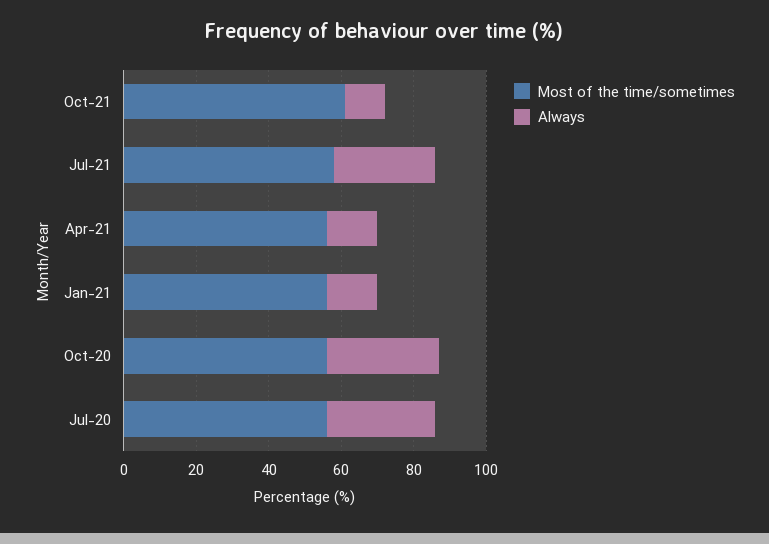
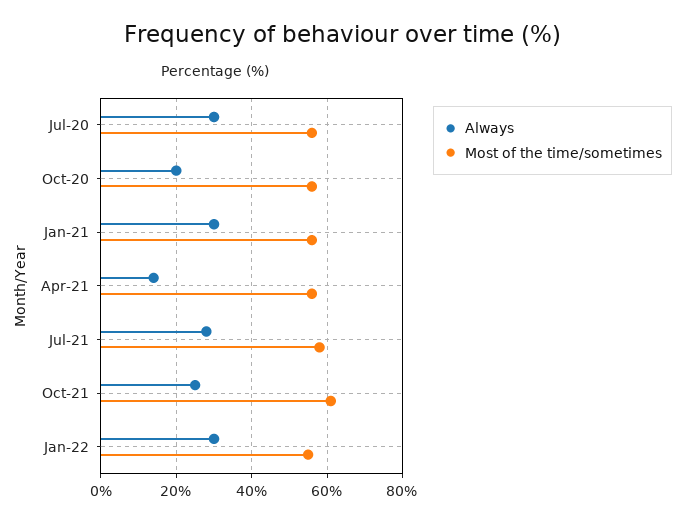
Always, Oct-21: 10 -> 25
Always, Jan-21: 15 -> 30
Always, Oct-20: 30 -> 20
Always, Jan-22: none -> 30
Most of the time/sometimes, Jan-22: none -> 55

